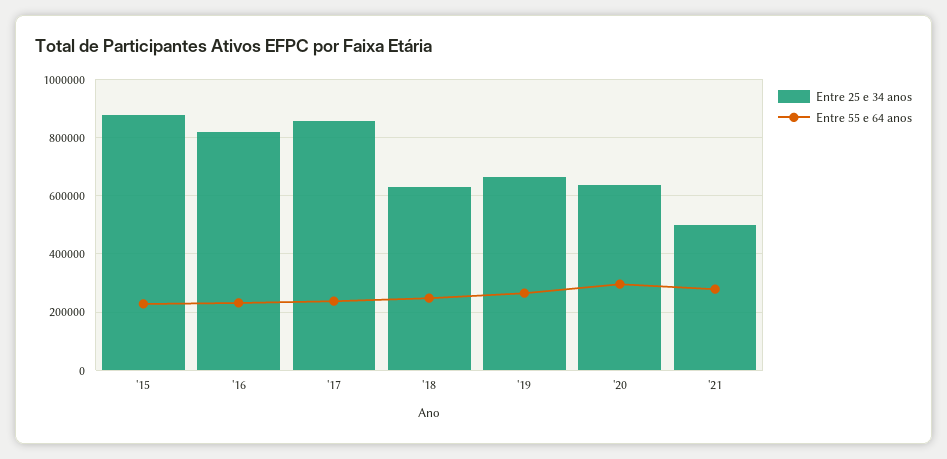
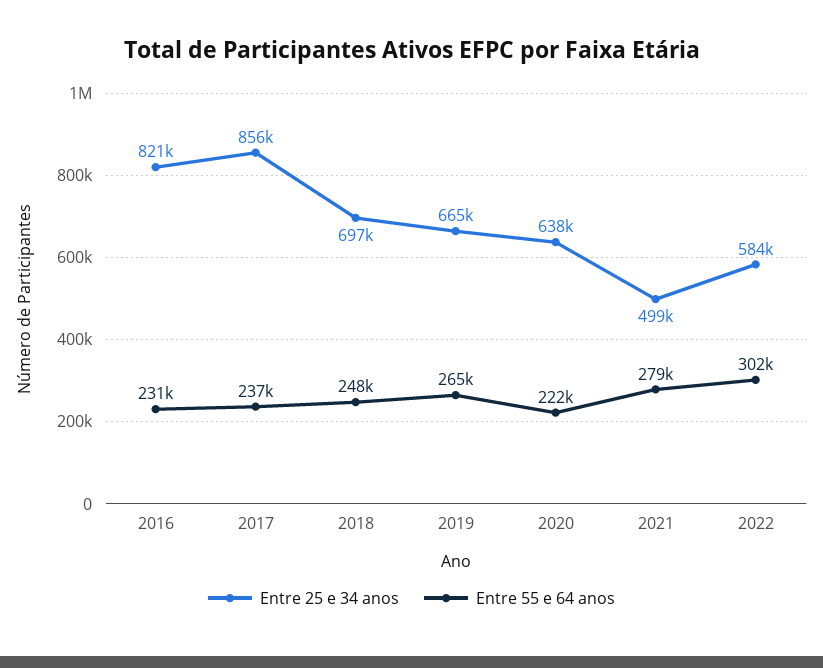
Entre 25 e 34 anos, '15: 875000 -> none
Entre 55 e 64 anos, '15: 225000 -> none
Entre 25 e 34 anos, '18: 625000 -> 697000
Entre 55 e 64 anos, '20: 300000 -> 222000
Entre 25 e 34 anos, 2022: none -> 584000
Entre 55 e 64 anos, 2022: none -> 302000

